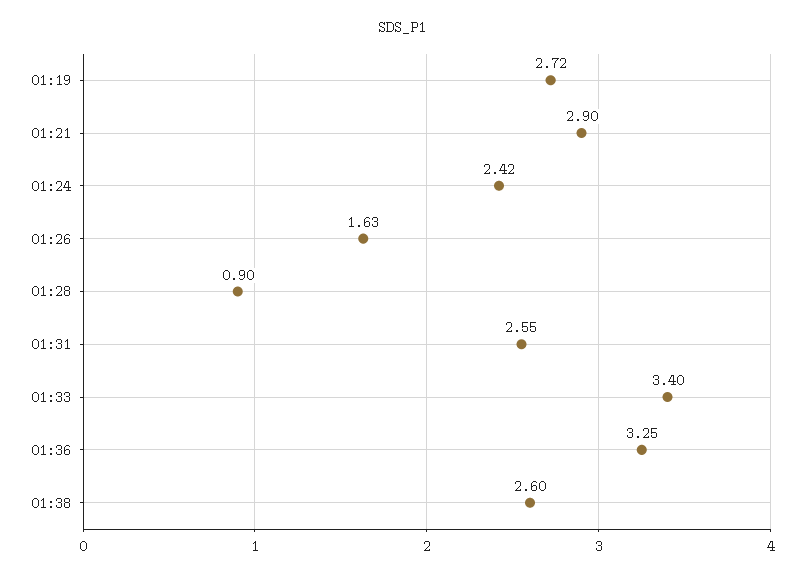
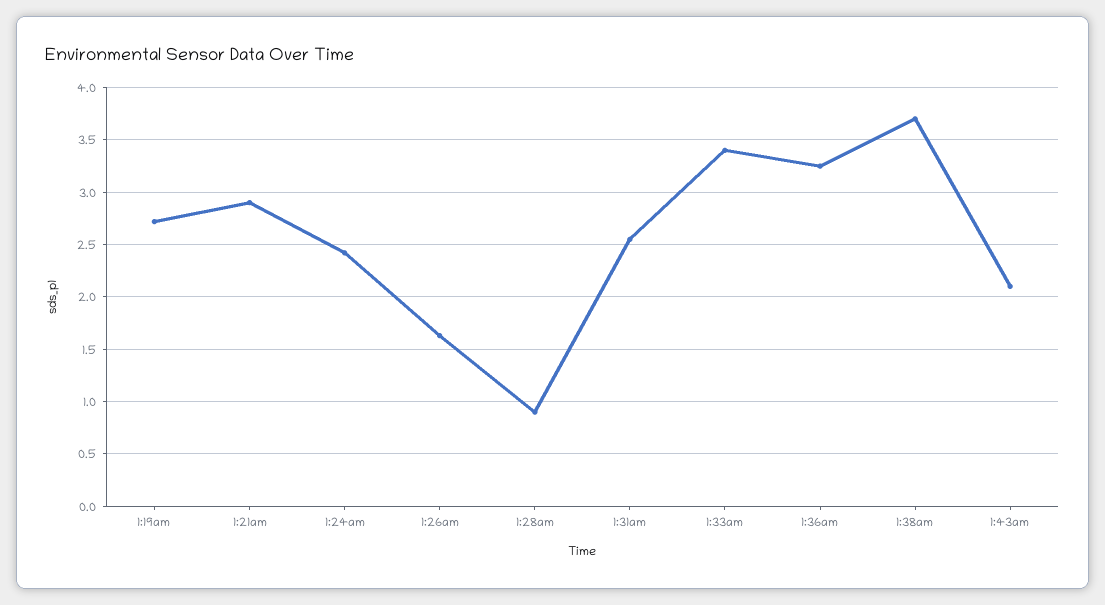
01:38: 2.6 -> 3.7
1:43am: none -> 2.1

